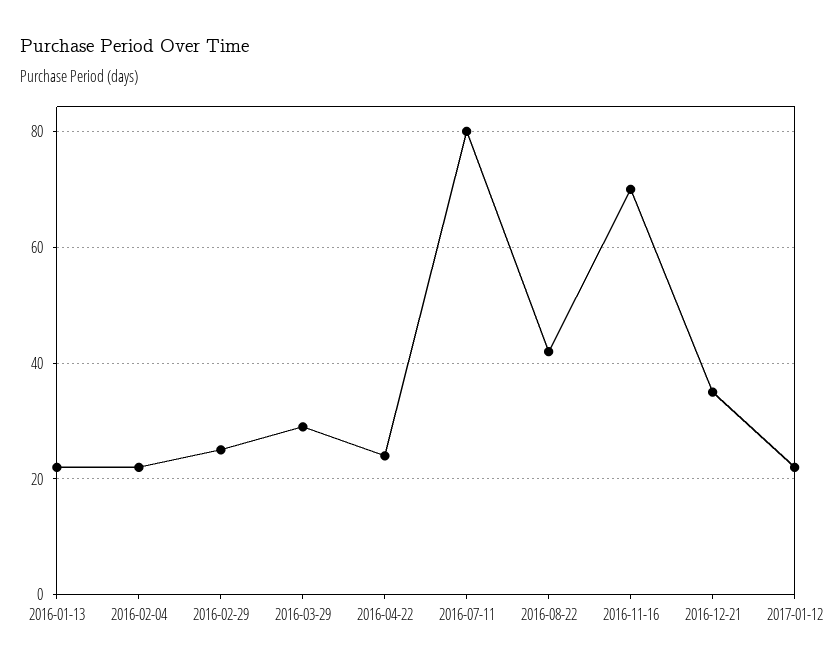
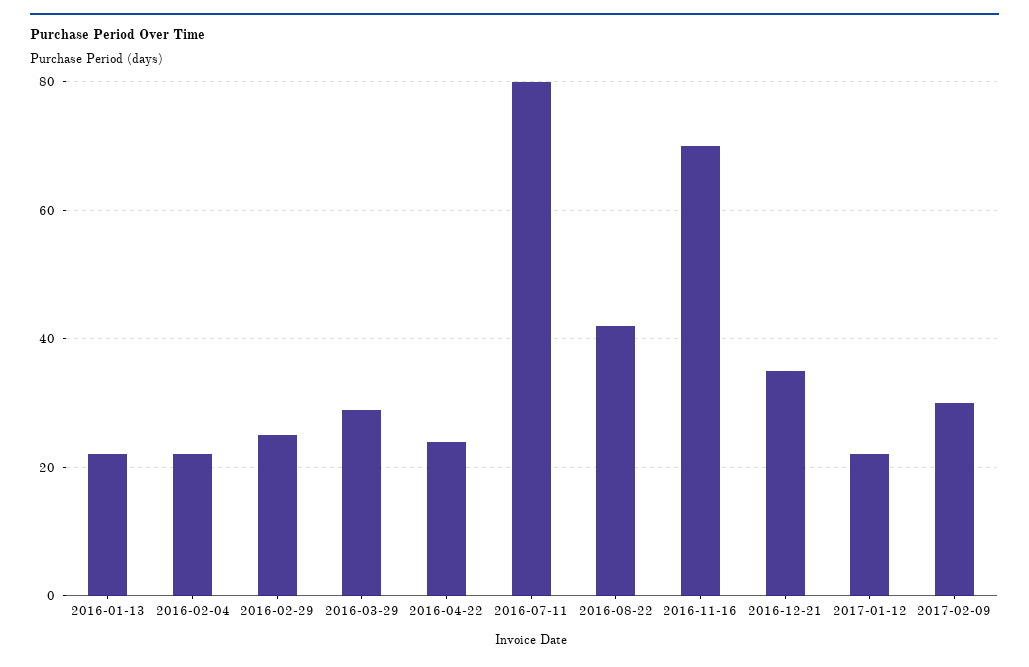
2017-02-09: none -> 30

